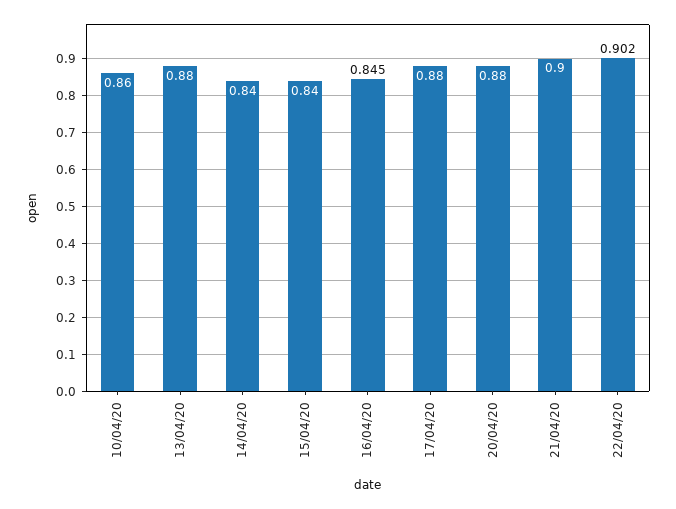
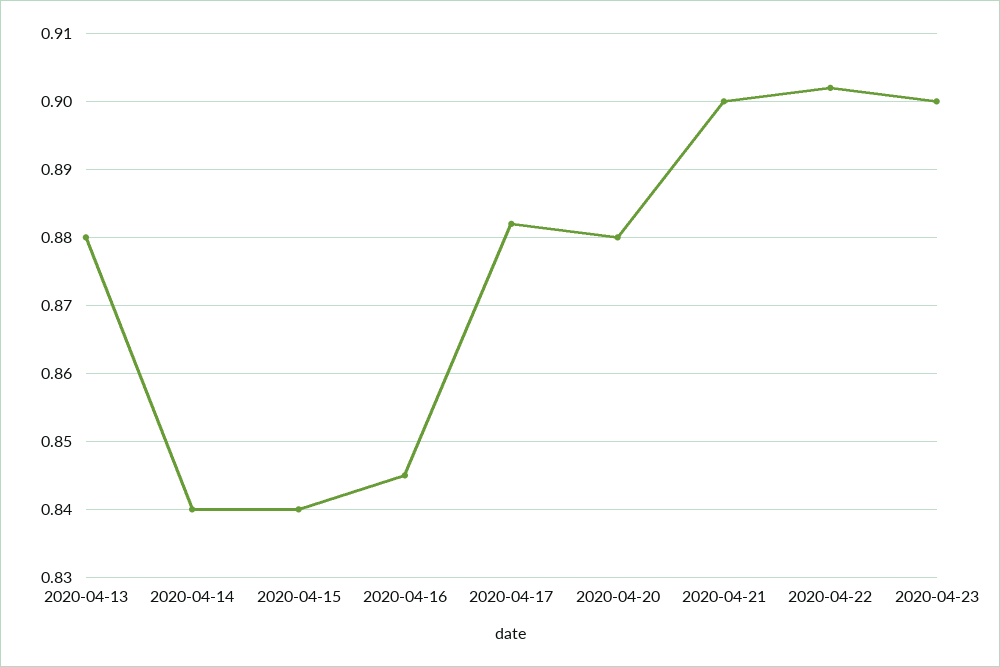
10/04/20: 0.86 -> none
17/04/20: 0.88 -> 0.882
2020-04-23: none -> 0.9

